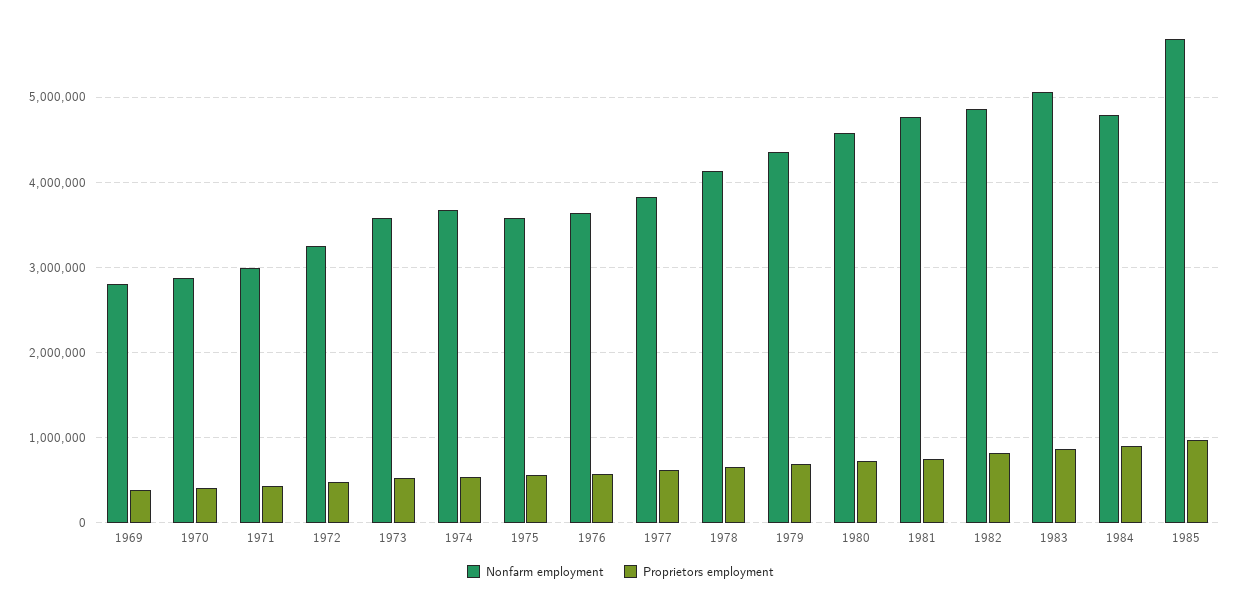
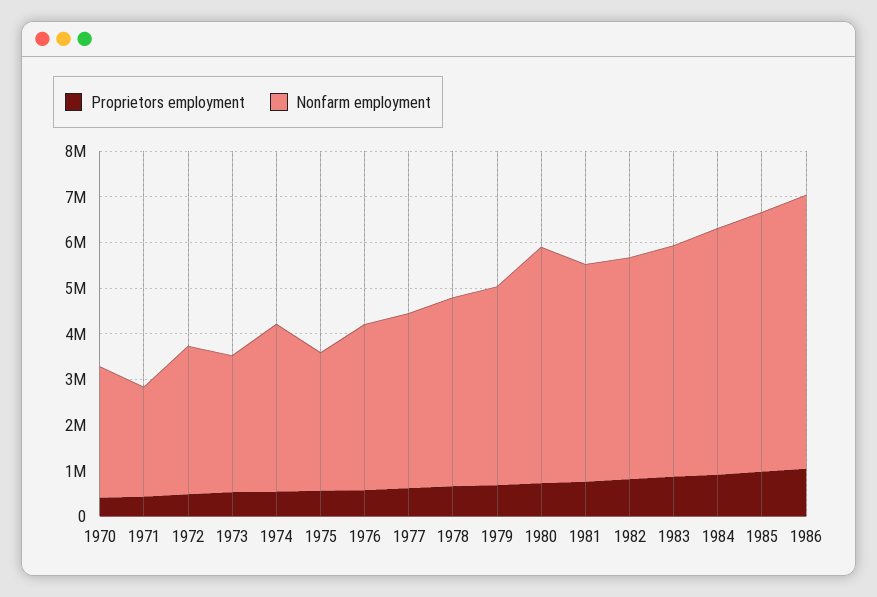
Nonfarm employment, 1969: 2800000 -> none
Proprietors employment, 1969: 400000 -> none
Nonfarm employment, 1971: 3000000 -> 2400000
Nonfarm employment, 1973: 3600000 -> 3000000
Nonfarm employment, 1975: 3600000 -> 3000000
Nonfarm employment, 1980: 4600000 -> 5200000
Nonfarm employment, 1984: 4800000 -> 5400000
Proprietors employment, 1986: none -> 1000000
Nonfarm employment, 1986: none -> 6000000

